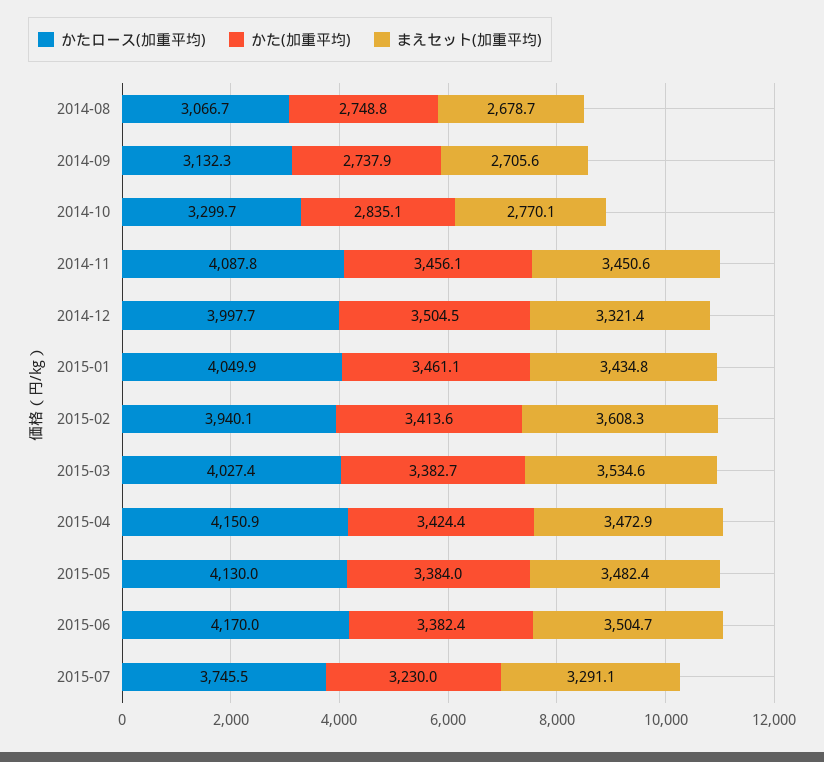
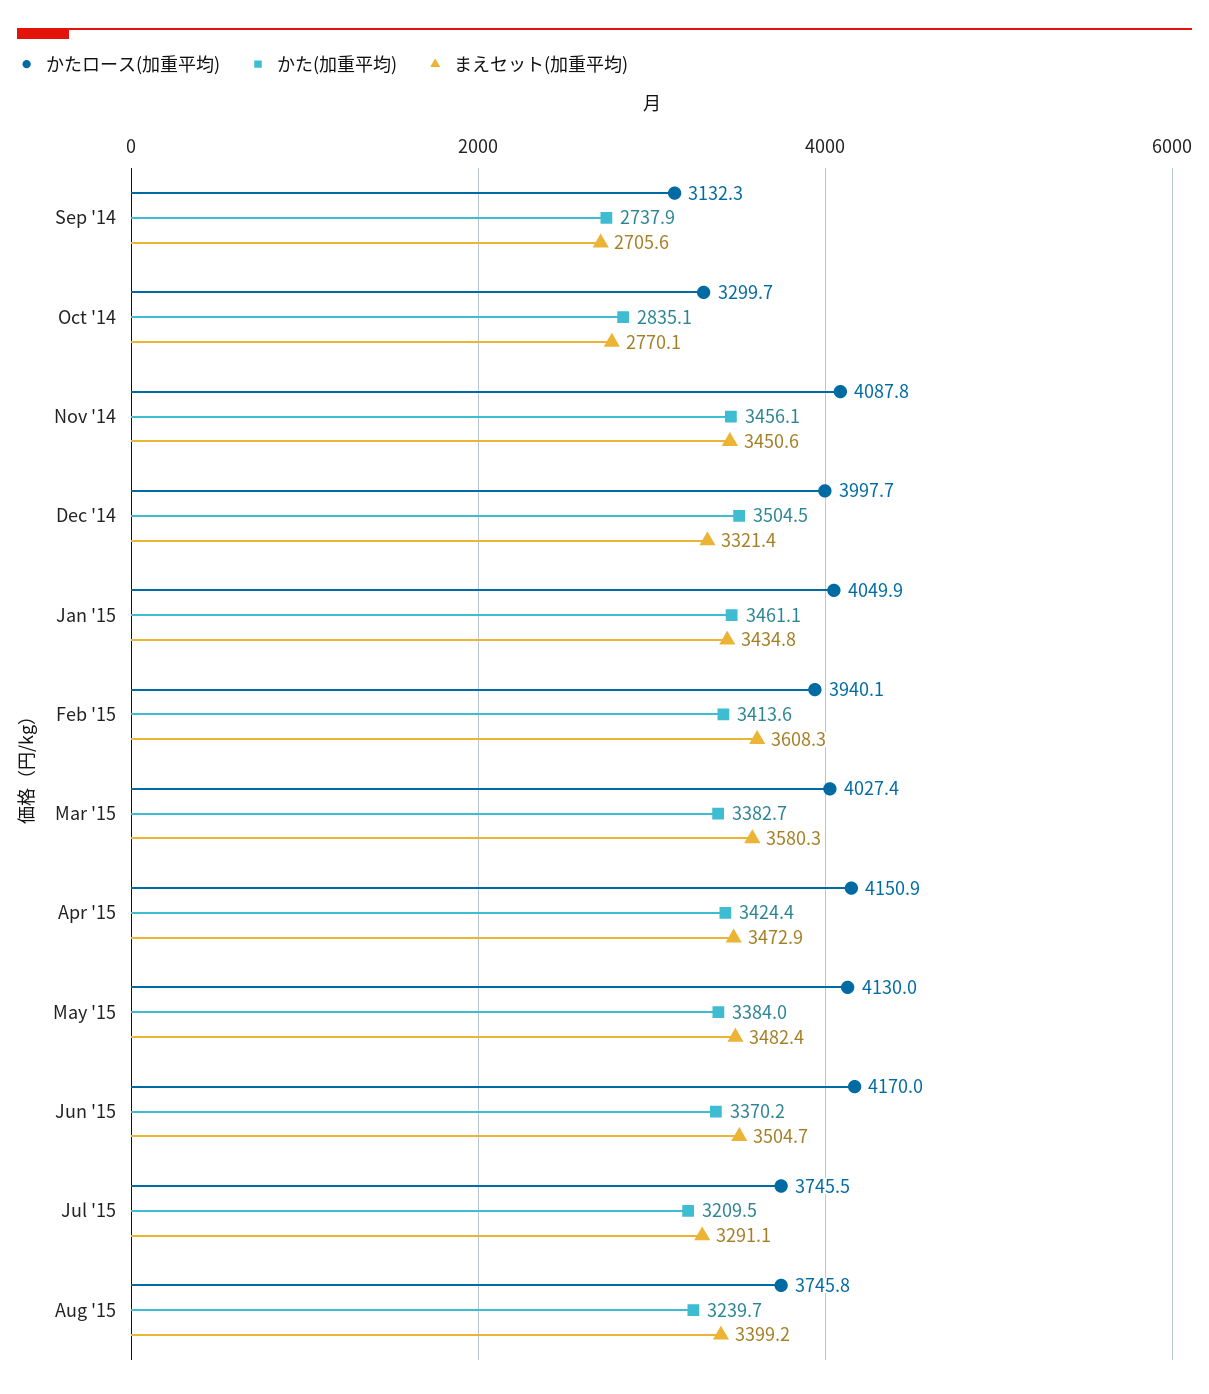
かたロース(加重平均), 2014-08: 3066.7 -> none
かた(加重平均), 2014-08: 2748.8 -> none
まえセット(加重平均), 2014-08: 2678.7 -> none
まえセット(加重平均), 2015-03: 3534.6 -> 3580.3
かた(加重平均), 2015-06: 3382.4 -> 3370.2
かた(加重平均), 2015-07: 3230 -> 3209.5
かたロース(加重平均), Aug '15: none -> 3745.8
かた(加重平均), Aug '15: none -> 3239.7
まえセット(加重平均), Aug '15: none -> 3399.2

